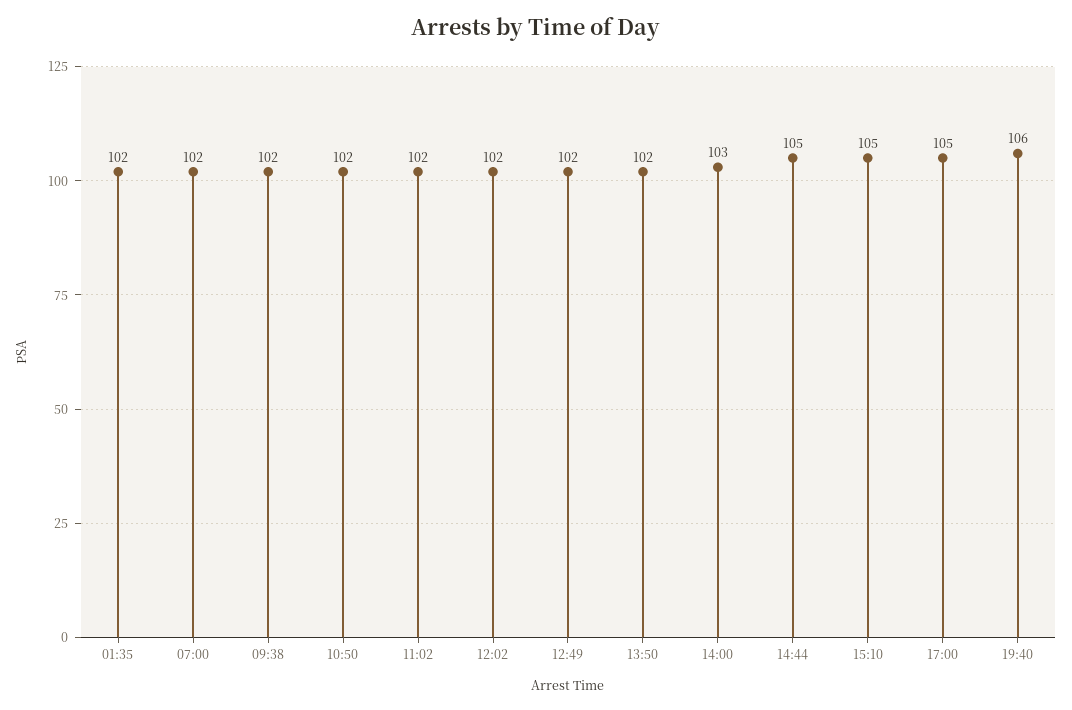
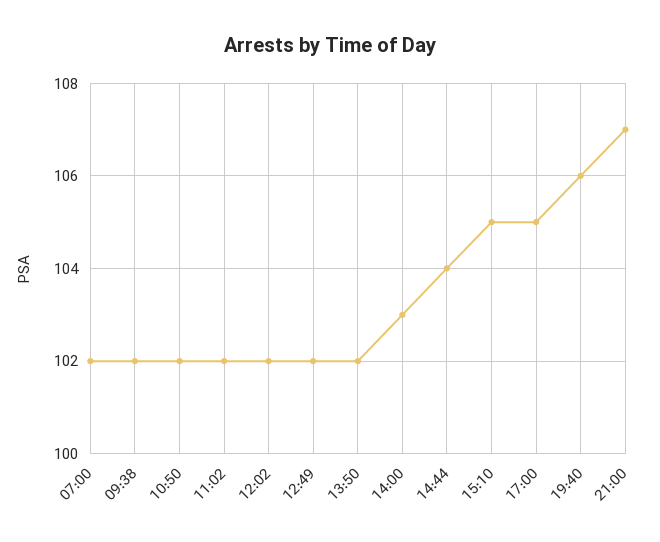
01:35: 102 -> none
14:44: 105 -> 104
21:00: none -> 107

